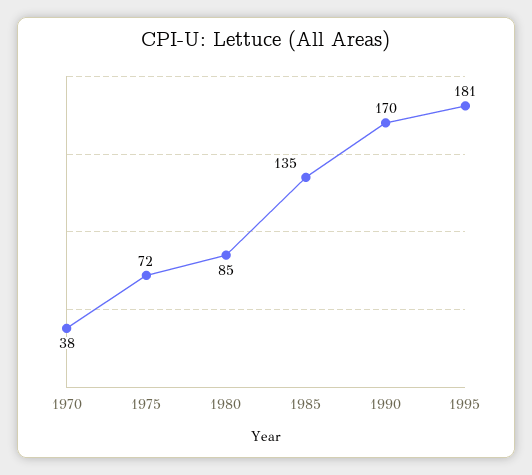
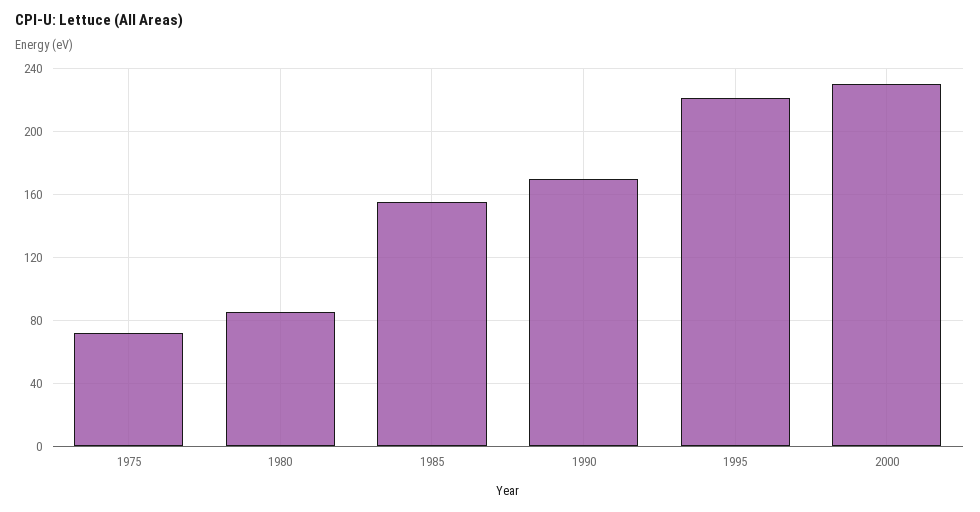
1970: 38 -> none
1985: 135 -> 155
1995: 181 -> 220
2000: none -> 230

